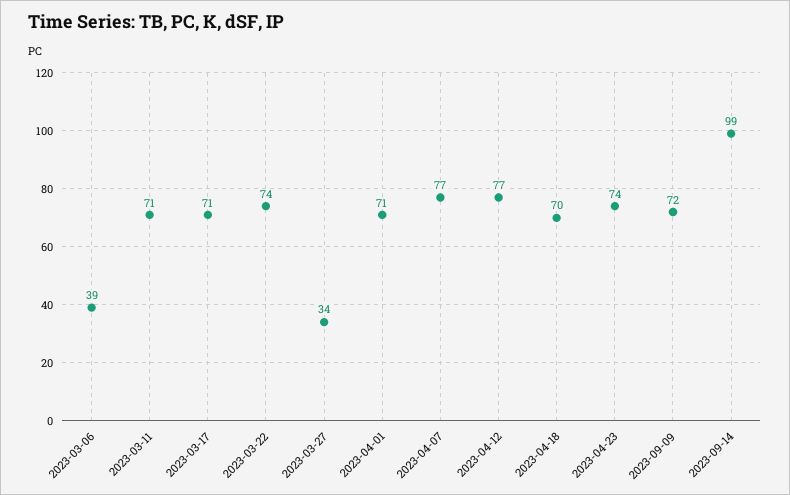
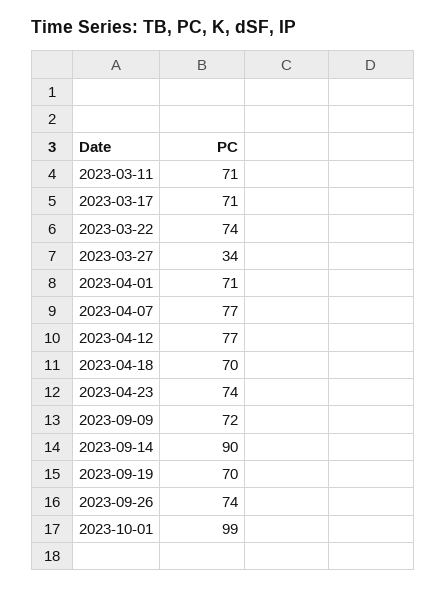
2023-03-06: 39 -> none
2023-09-14: 99 -> 90
2023-09-19: none -> 70
2023-09-26: none -> 74
2023-10-01: none -> 99

